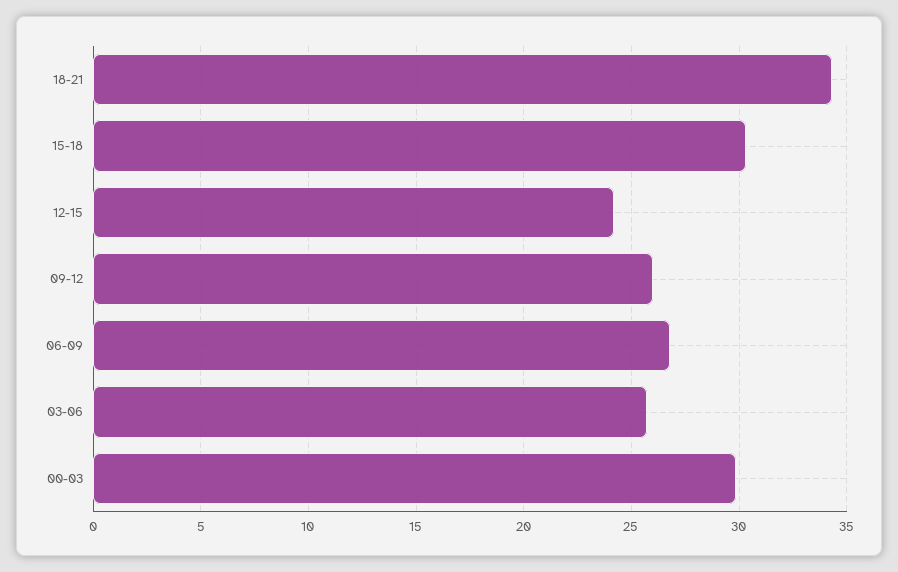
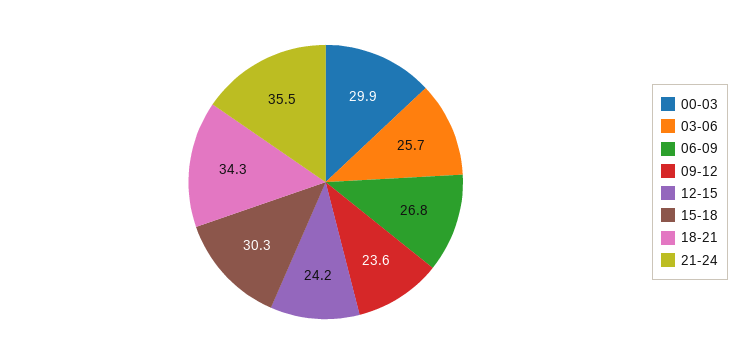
09-12: 26 -> 23.6
21-24: none -> 35.5

